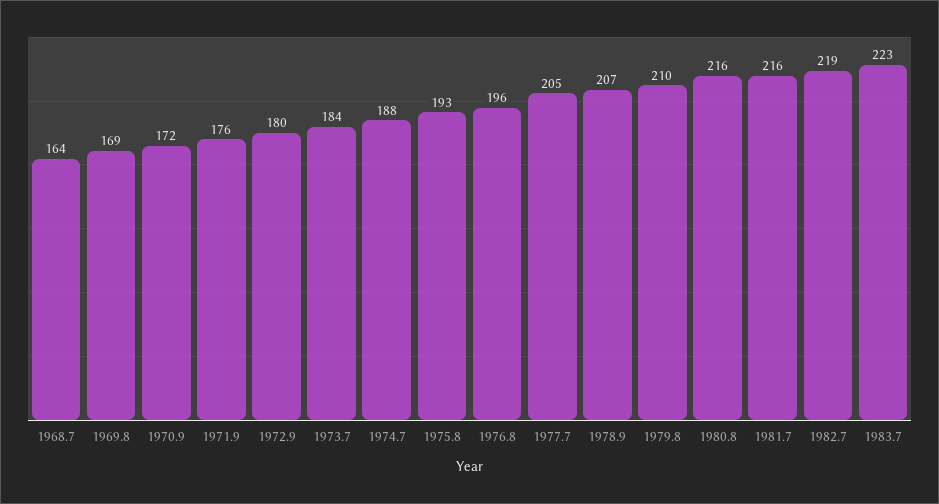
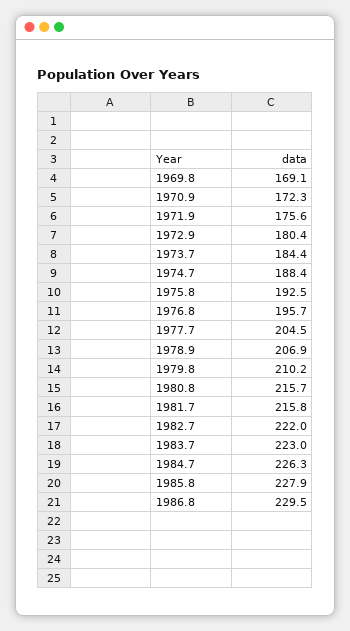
1968.7: 164 -> none
1982.7: 219 -> 222
1984.7: none -> 226.3
1985.8: none -> 227.9
1986.8: none -> 229.5

